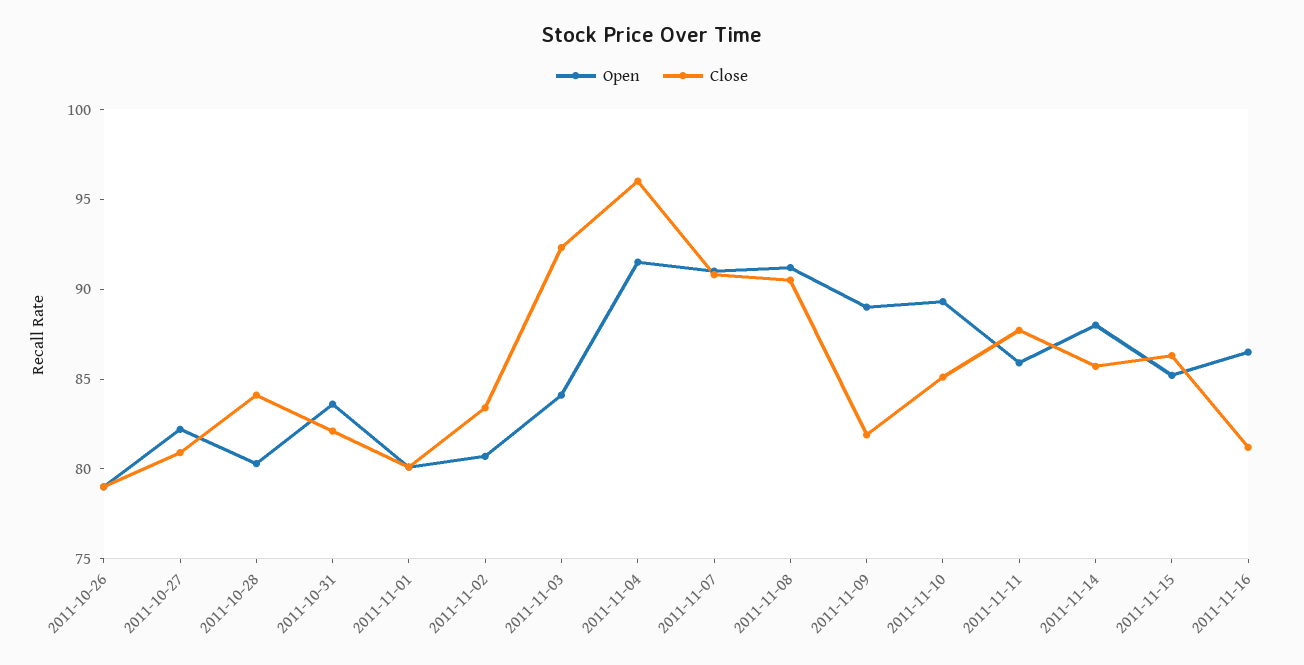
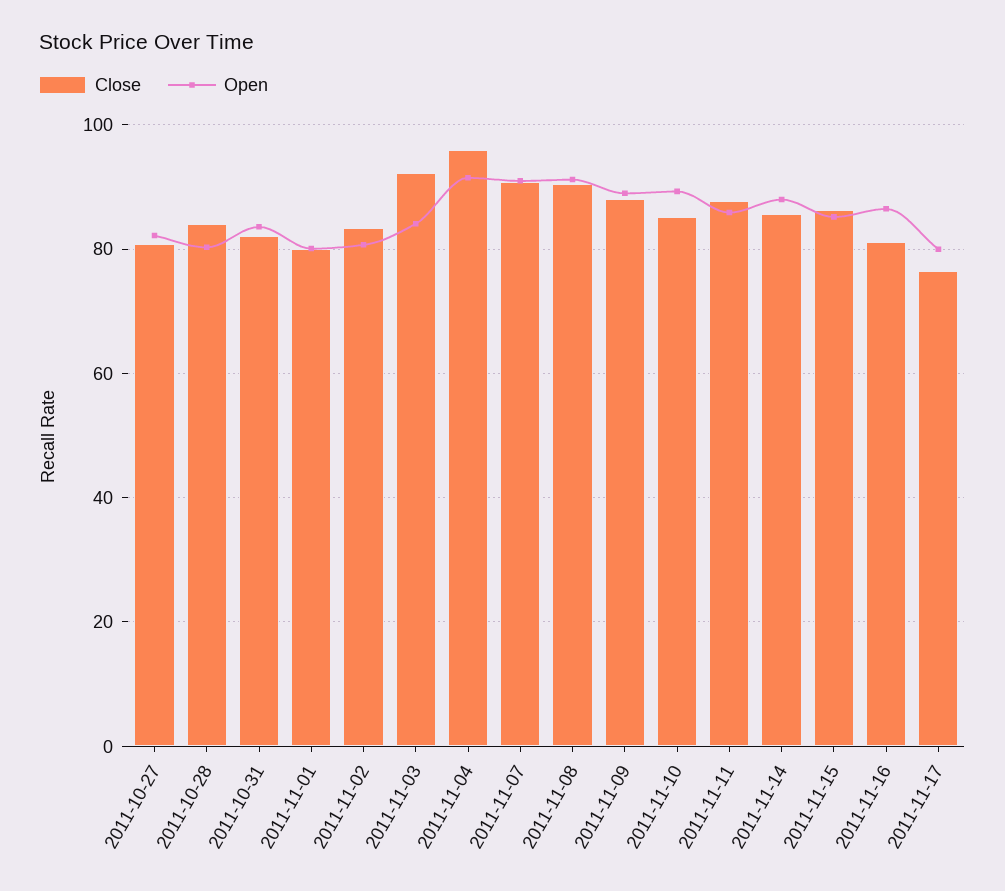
Open, 2011-10-26: 79 -> none
Close, 2011-10-26: 79 -> none
Close, 2011-11-09: 82 -> 88
Close, 2011-11-17: none -> 76
Open, 2011-11-17: none -> 80

